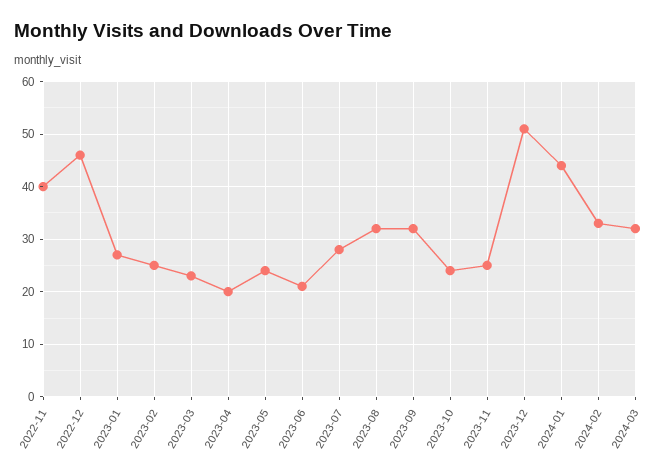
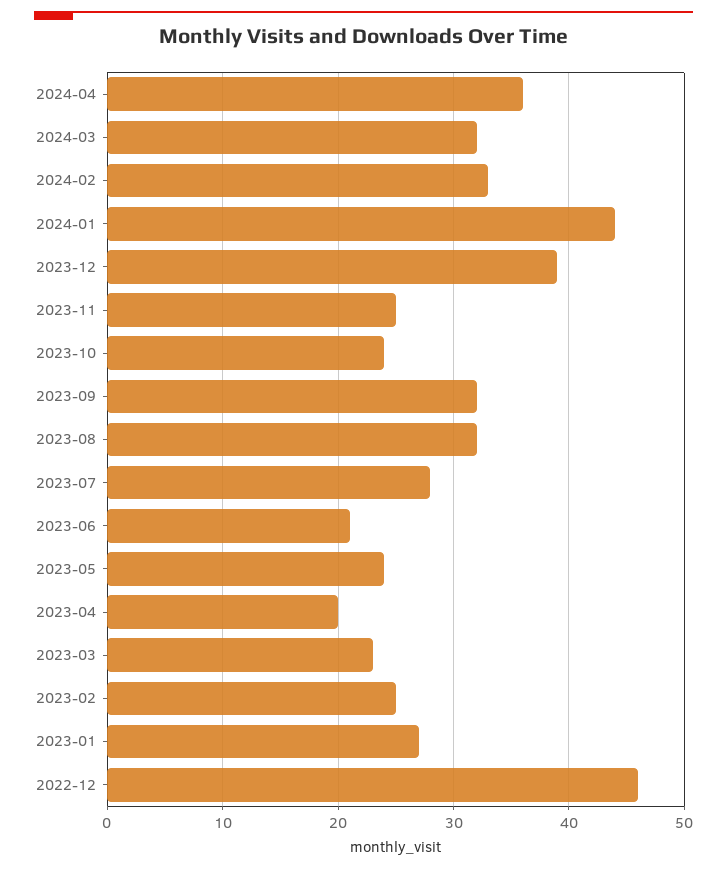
2022-11: 40 -> none
2023-12: 50 -> 39
2024-04: none -> 36

